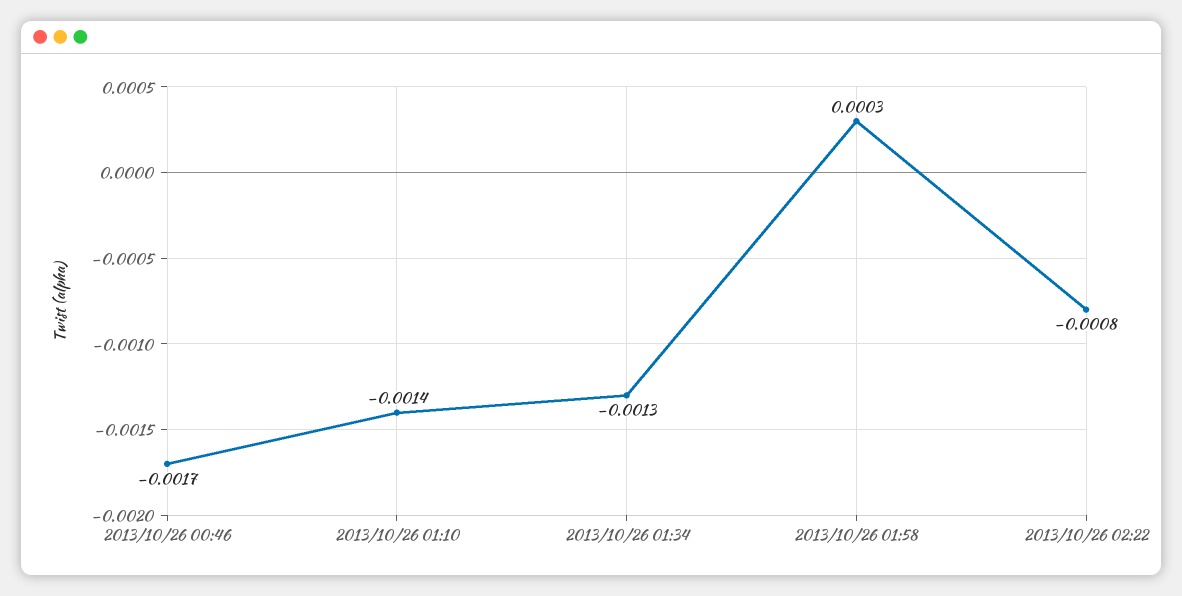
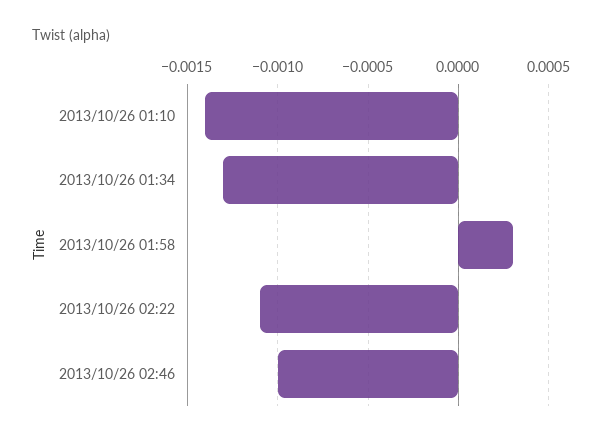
2013/10/26 00:46: -0.0017 -> none
2013/10/26 02:22: -0.0008 -> -0.0011
2013/10/26 02:46: none -> -0.001

